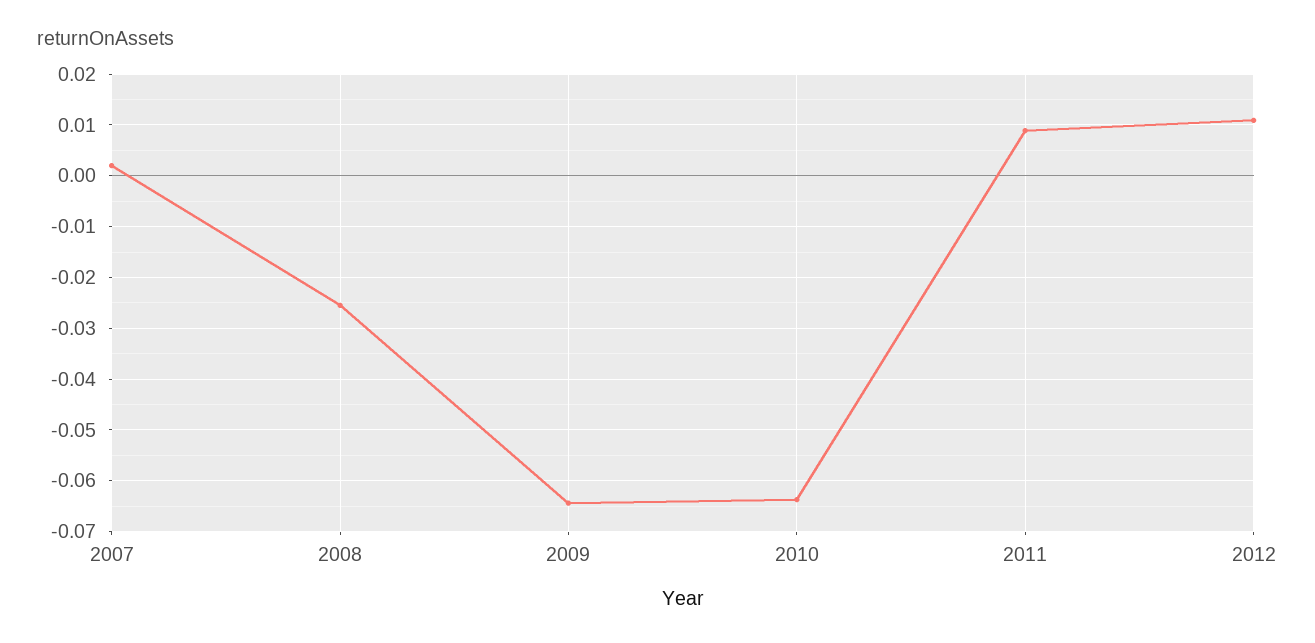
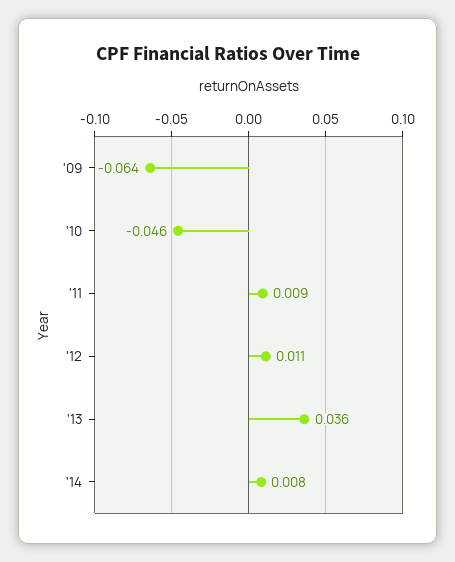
2007: 0.002 -> none
2008: -0.026 -> none
2010: -0.064 -> -0.046
'13: none -> 0.036
'14: none -> 0.008

